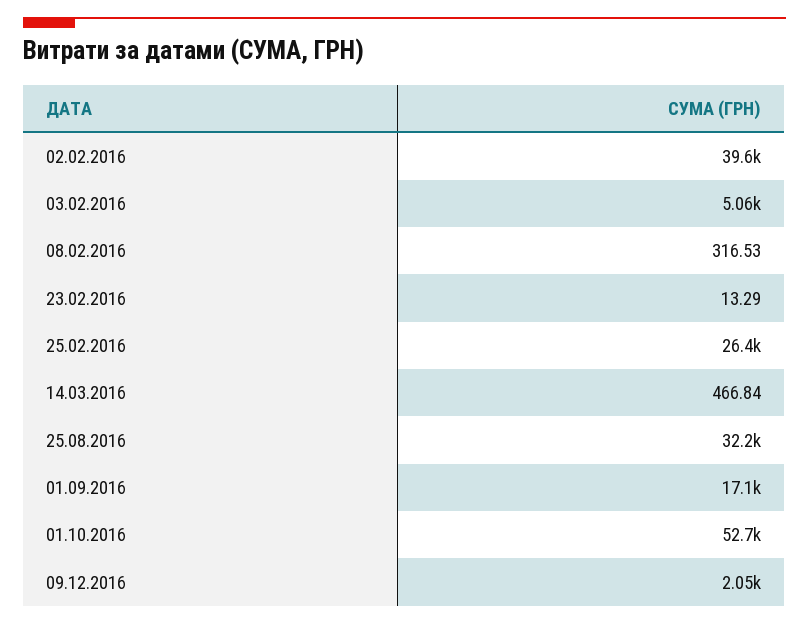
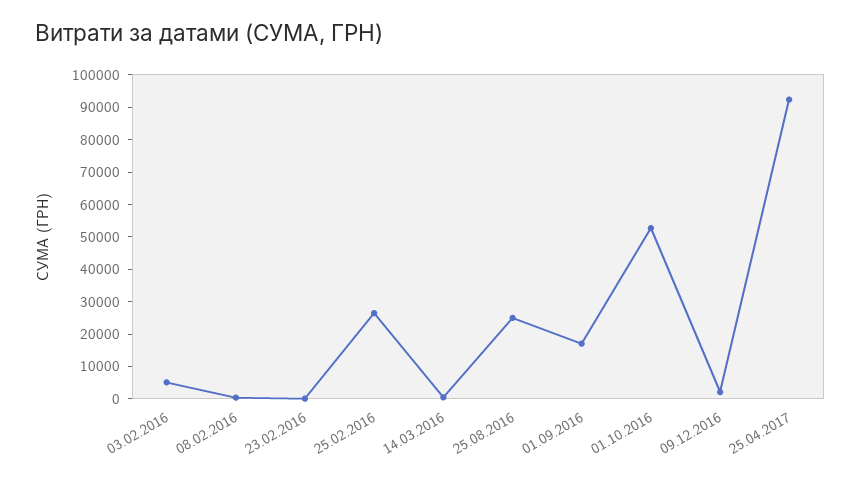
02.02.2016: 39600 -> none
25.08.2016: 32200 -> 25000
25.04.2017: none -> 92500

